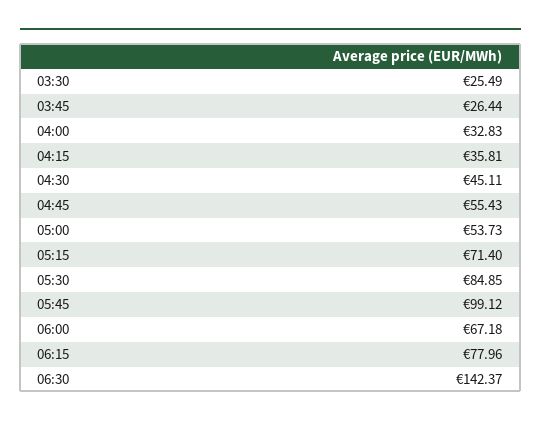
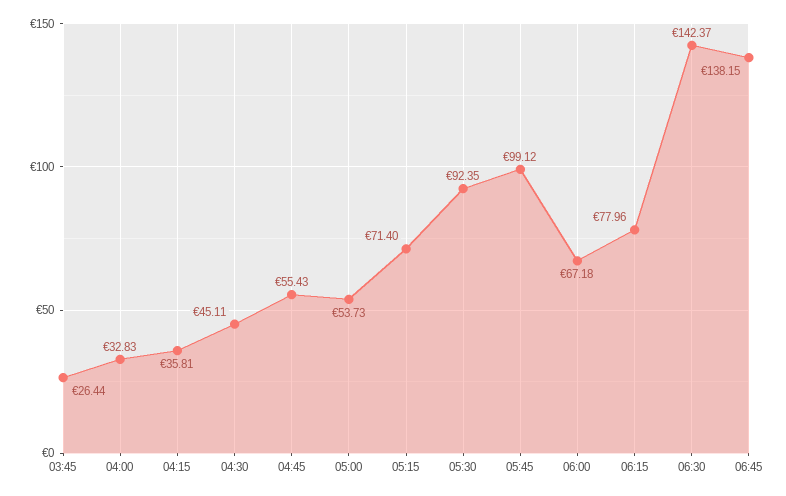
03:30: 25.49 -> none
05:30: 84.85 -> 92.35
06:45: none -> 138.15

